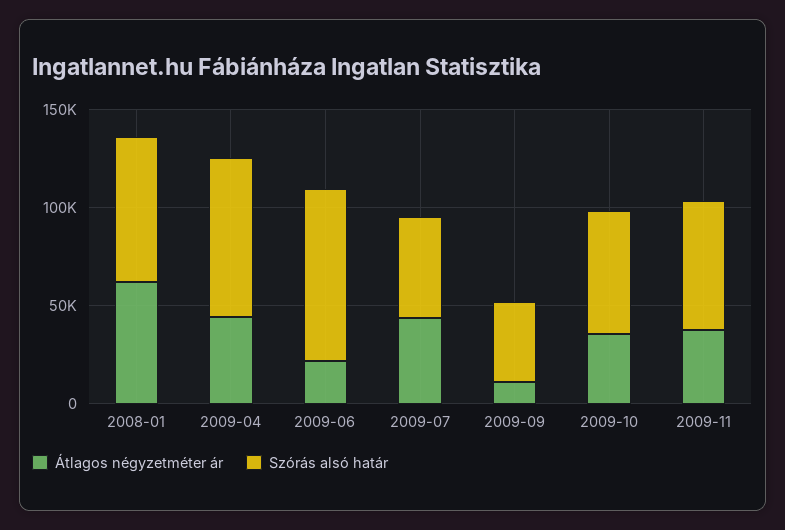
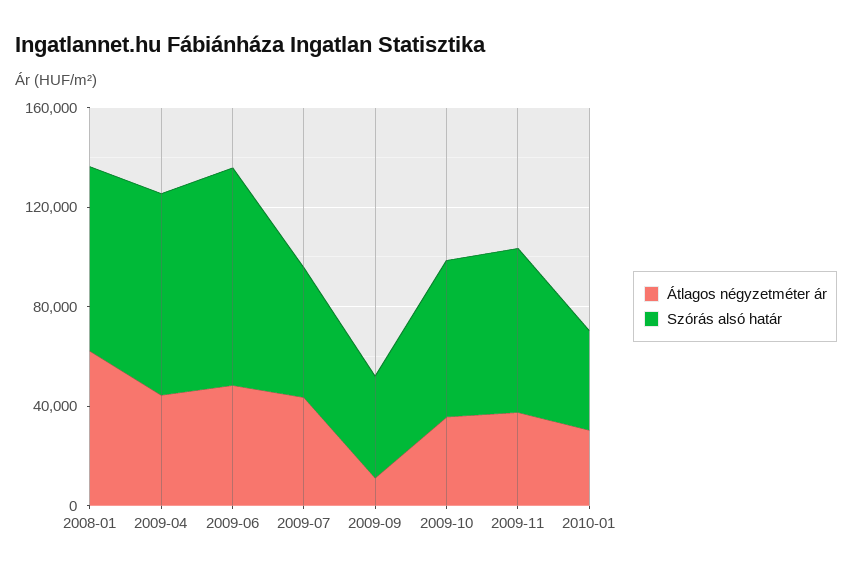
Átlagos négyzetméter ár, 2009-06: 20000 -> 50000
Átlagos négyzetméter ár, 2010-01: none -> 30000
Szórás alsó határ, 2010-01: none -> 40000

